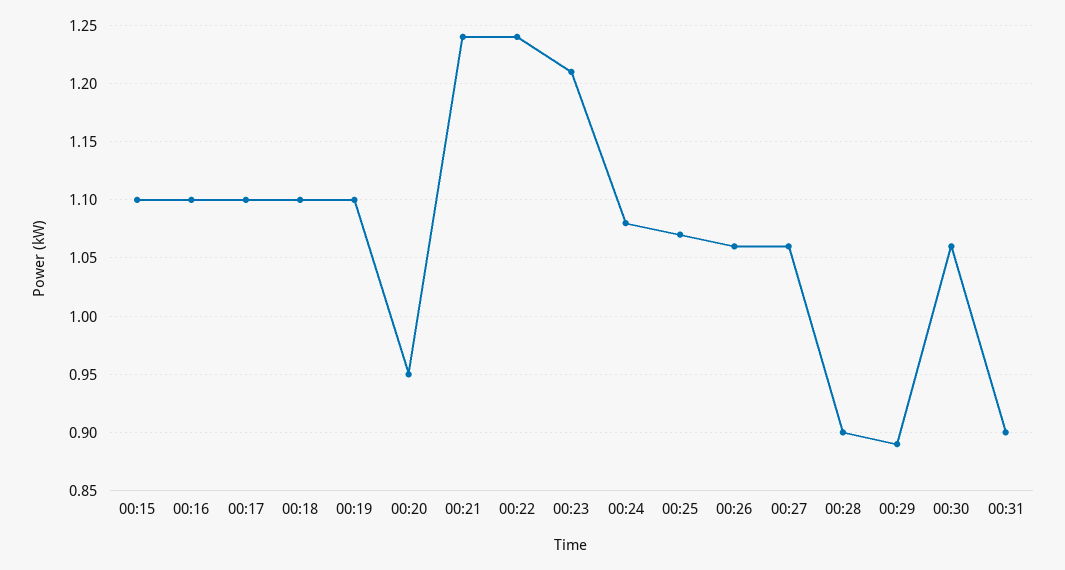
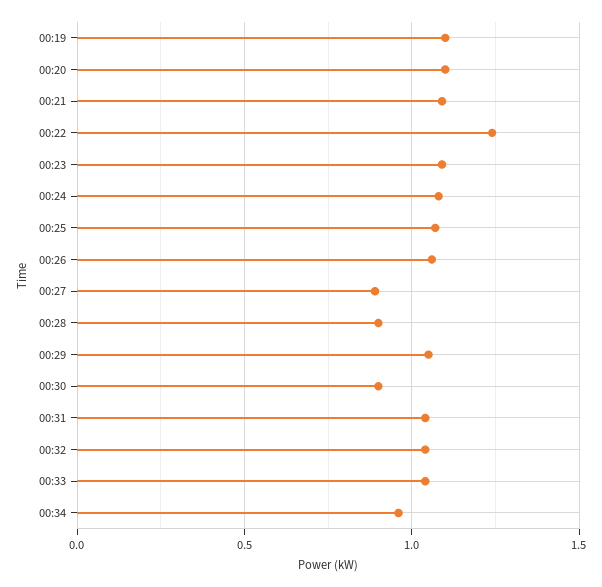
00:15: 1.1 -> none
00:16: 1.1 -> none
00:17: 1.1 -> none
00:18: 1.1 -> none
00:20: 0.95 -> 1.1
00:21: 1.24 -> 1.1
00:23: 1.21 -> 1.1
00:27: 1.06 -> 0.9
00:29: 0.89 -> 1.05
00:30: 1.06 -> 0.9
00:31: 0.9 -> 1.05
00:32: none -> 1.05
00:33: none -> 1.05
00:34: none -> 0.95

